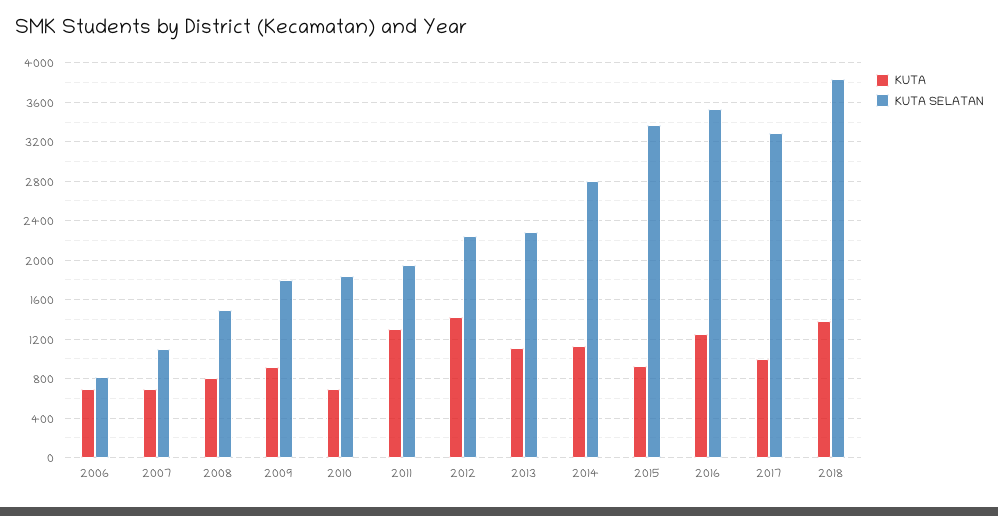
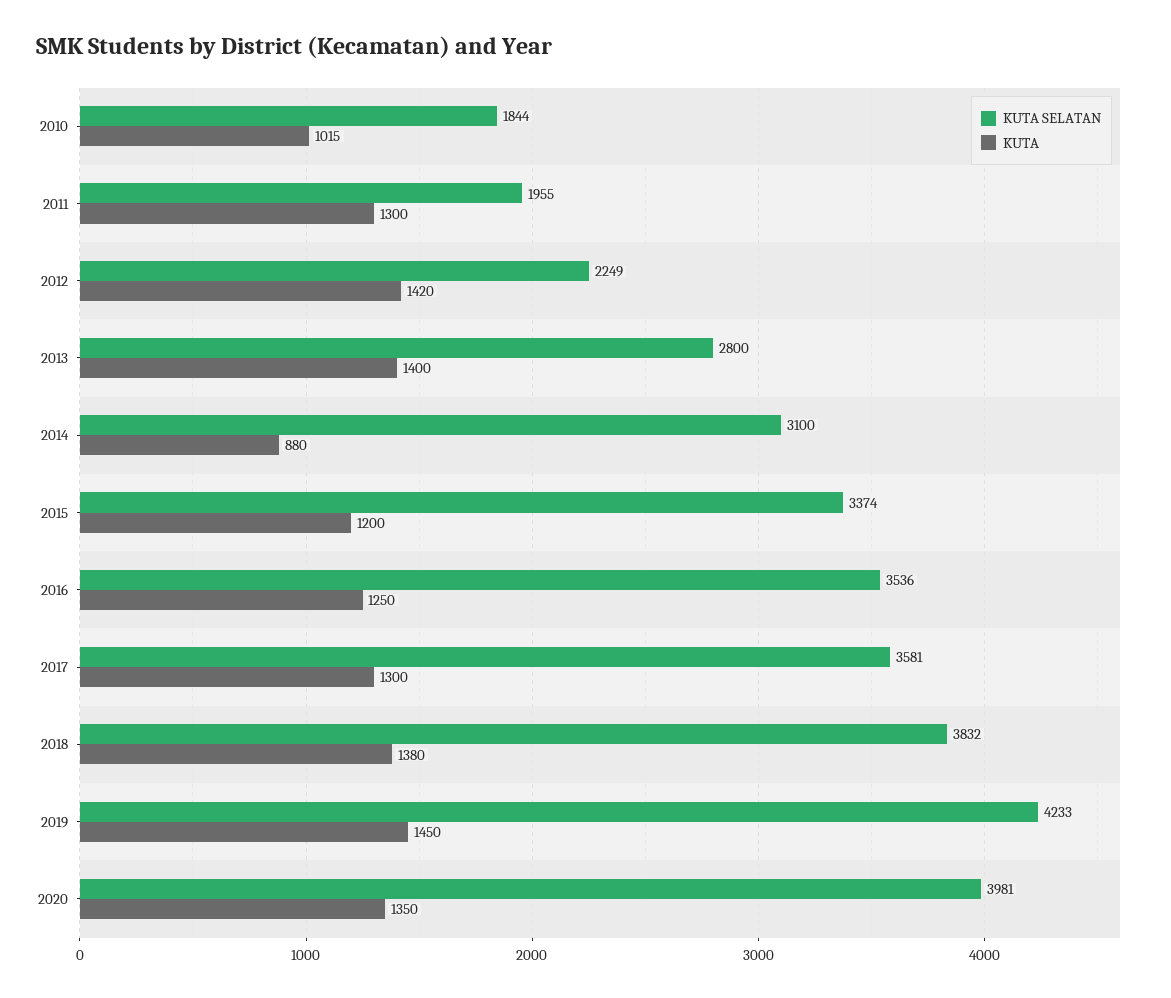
KUTA, 2006: 700 -> none
KUTA SELATAN, 2006: 800 -> none
KUTA, 2007: 700 -> none
KUTA SELATAN, 2007: 1100 -> none
KUTA, 2008: 800 -> none
KUTA SELATAN, 2008: 1500 -> none
KUTA, 2009: 900 -> none
KUTA SELATAN, 2009: 1800 -> none
KUTA, 2010: 700 -> 1015
KUTA, 2013: 1100 -> 1400
KUTA SELATAN, 2013: 2300 -> 2800
KUTA, 2014: 1100 -> 880
KUTA SELATAN, 2014: 2800 -> 3100
KUTA, 2015: 900 -> 1200
KUTA, 2017: 1000 -> 1300
KUTA SELATAN, 2017: 3300 -> 3581
KUTA SELATAN, 2019: none -> 4233
KUTA, 2019: none -> 1450
KUTA SELATAN, 2020: none -> 3981
KUTA, 2020: none -> 1350

